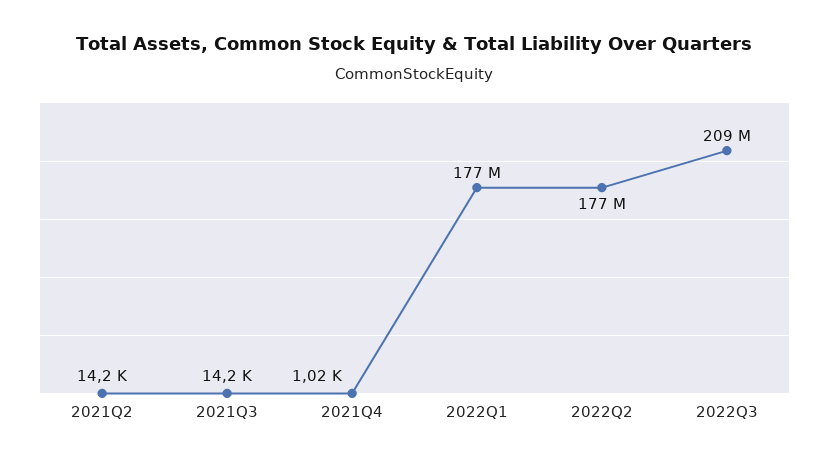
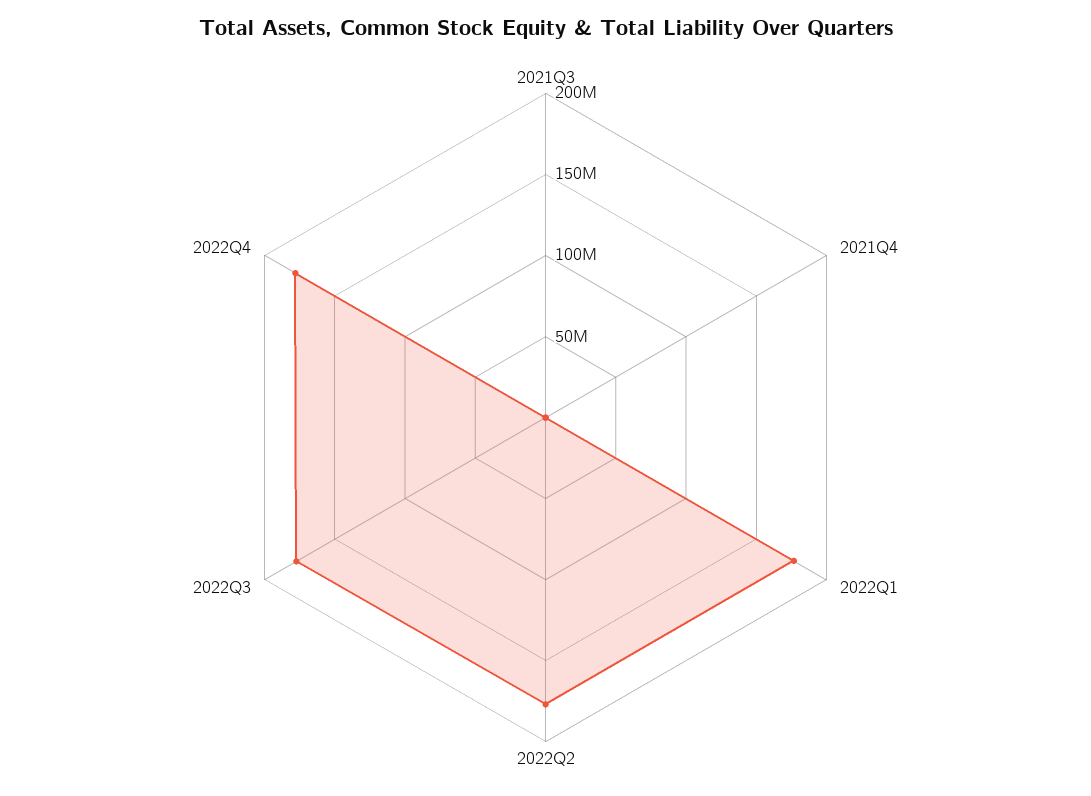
2021Q2: 14200 -> none
2022Q3: 209000000 -> 180000000
2022Q4: none -> 180000000

